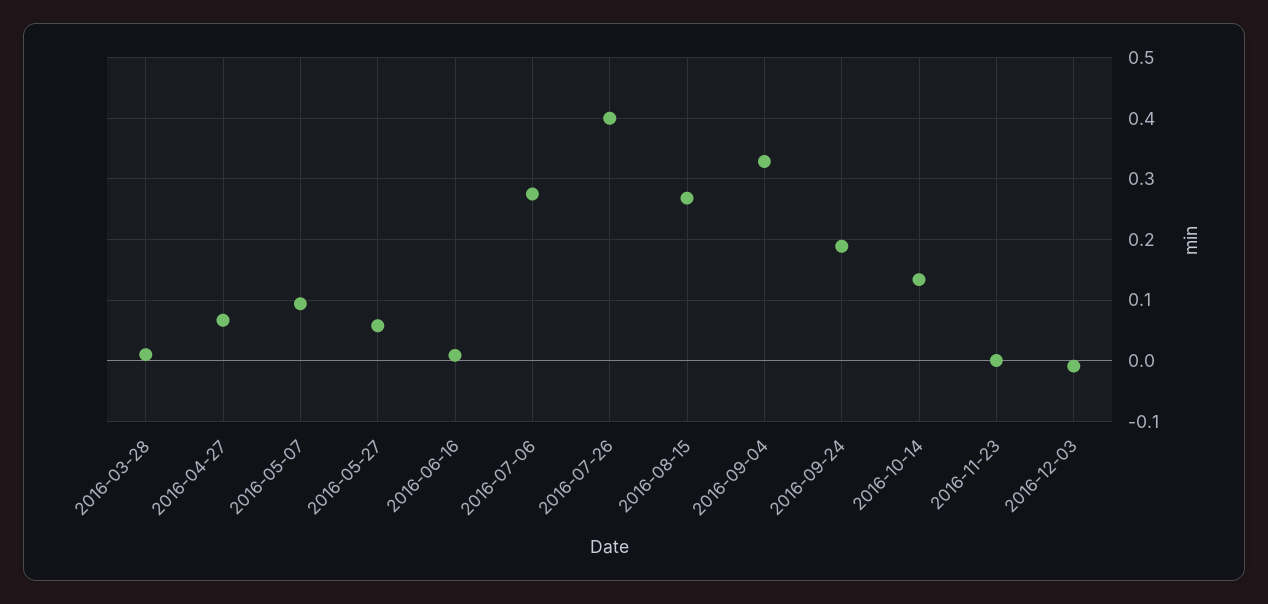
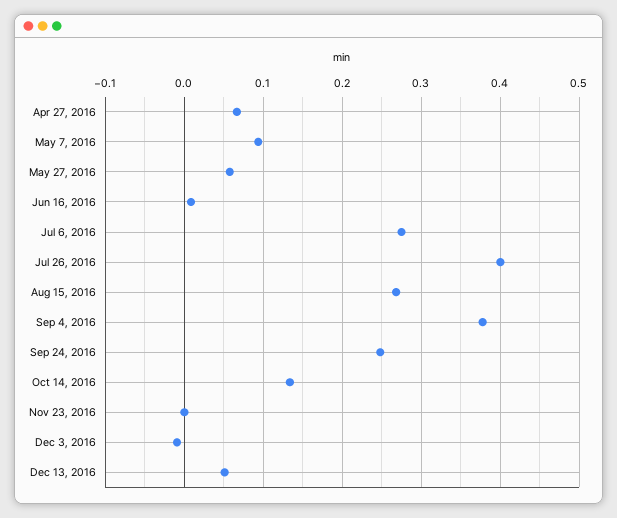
2016-03-28: 0.01 -> none
2016-09-04: 0.33 -> 0.38
2016-09-24: 0.19 -> 0.25
Dec 13, 2016: none -> 0.05

